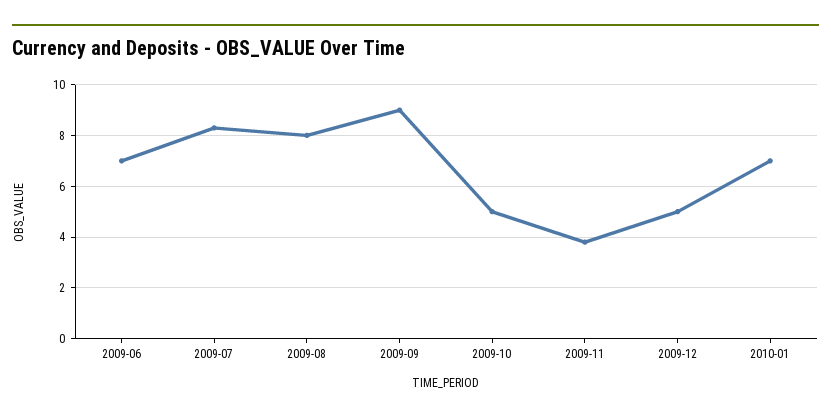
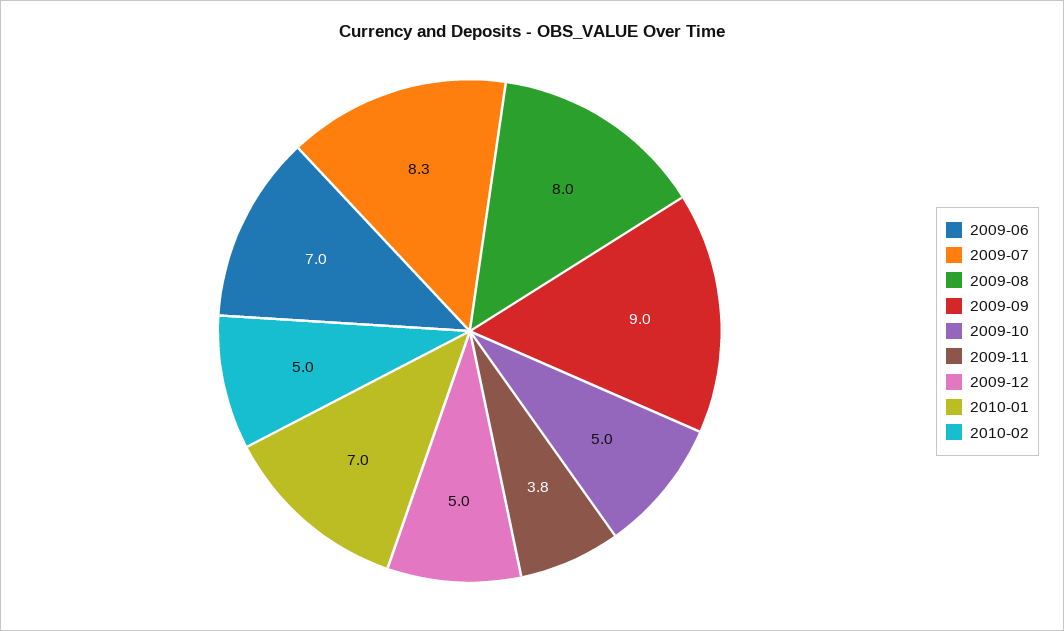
2010-02: none -> 5

